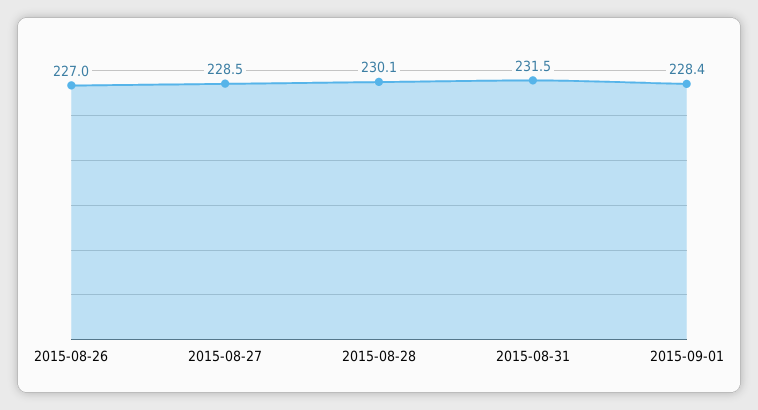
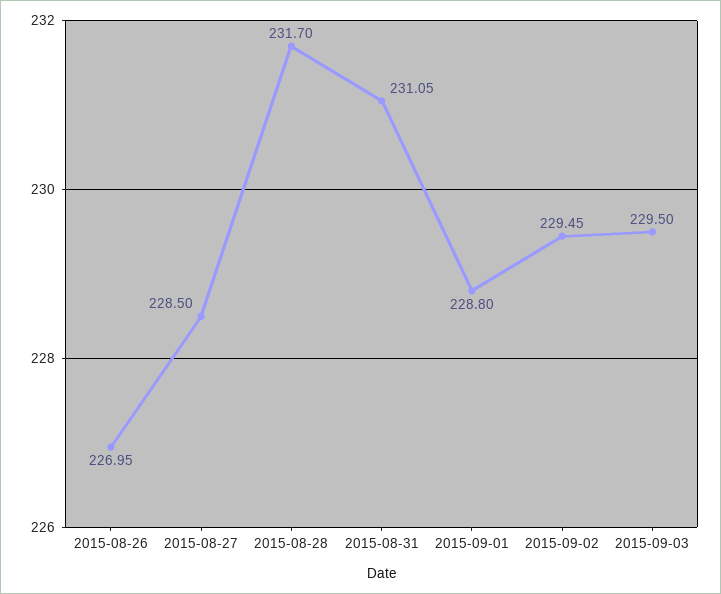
2015-08-28: 230.1 -> 231.7
2015-08-31: 231.5 -> 231.05
2015-09-01: 228.4 -> 228.8
2015-09-02: none -> 229.45
2015-09-03: none -> 229.5

